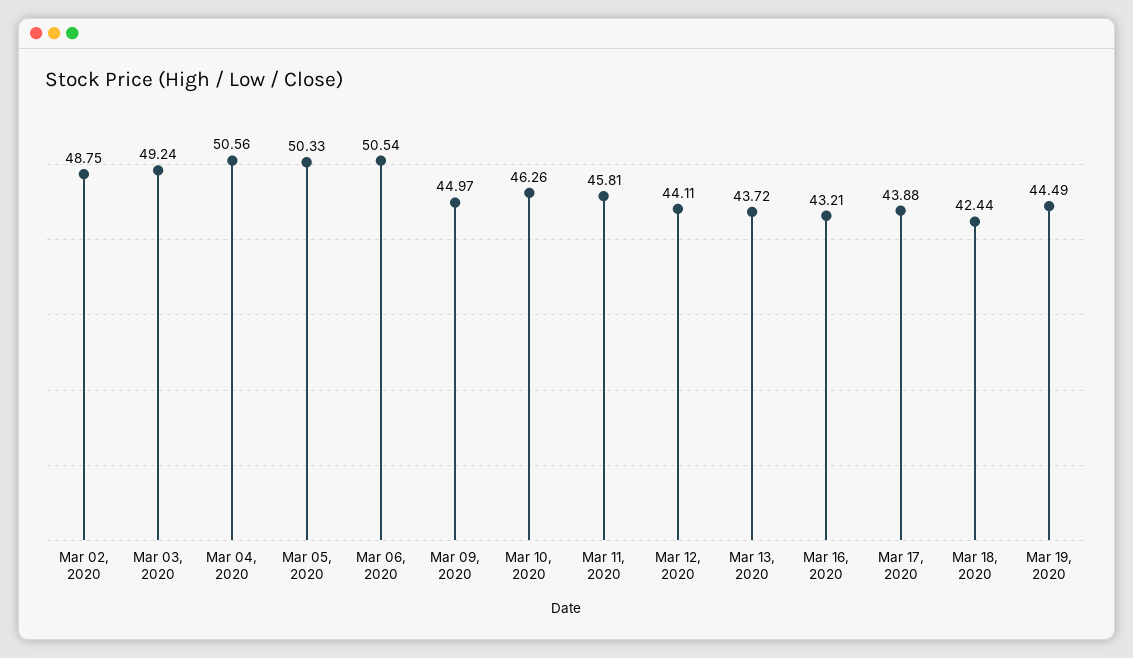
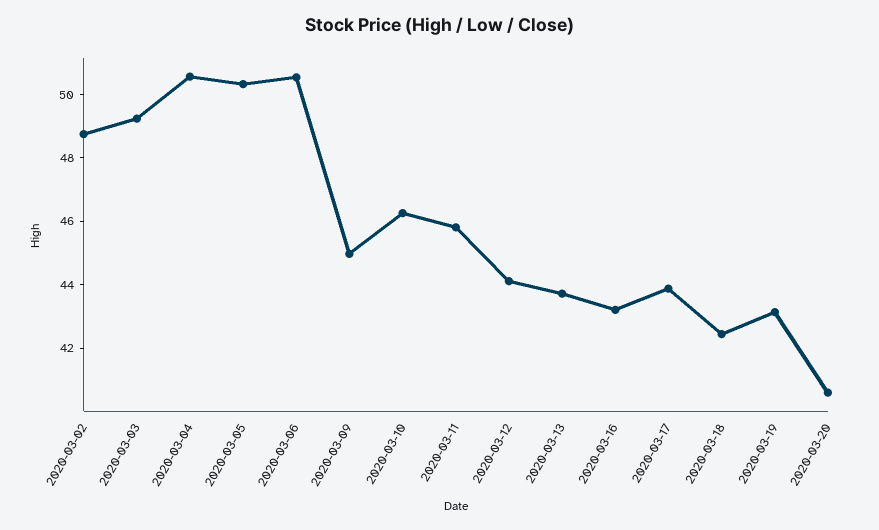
Mar 19, 2020: 44.49 -> 43
2020-03-20: none -> 40.5

